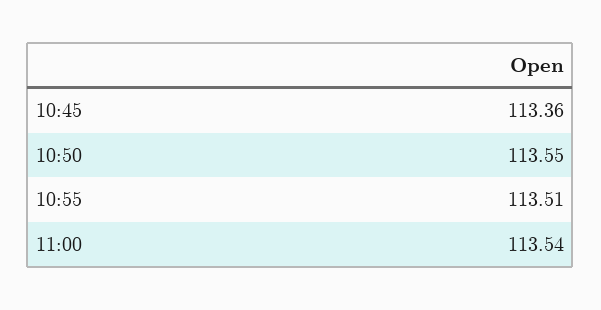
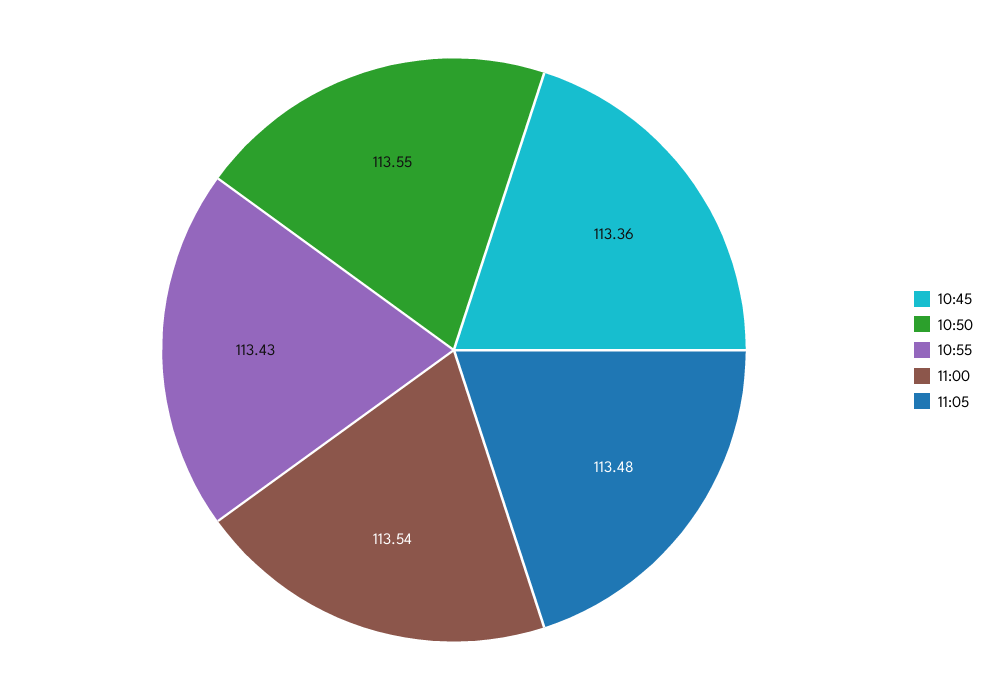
10:55: 113.51 -> 113.43
11:05: none -> 113.48

